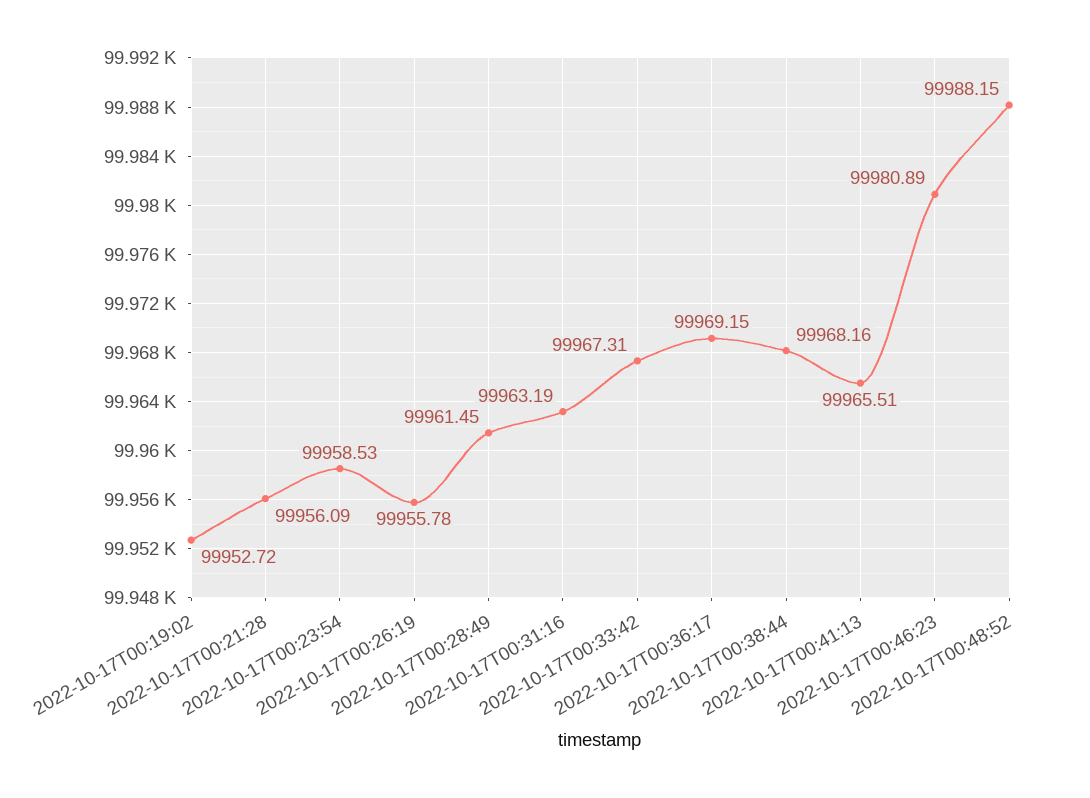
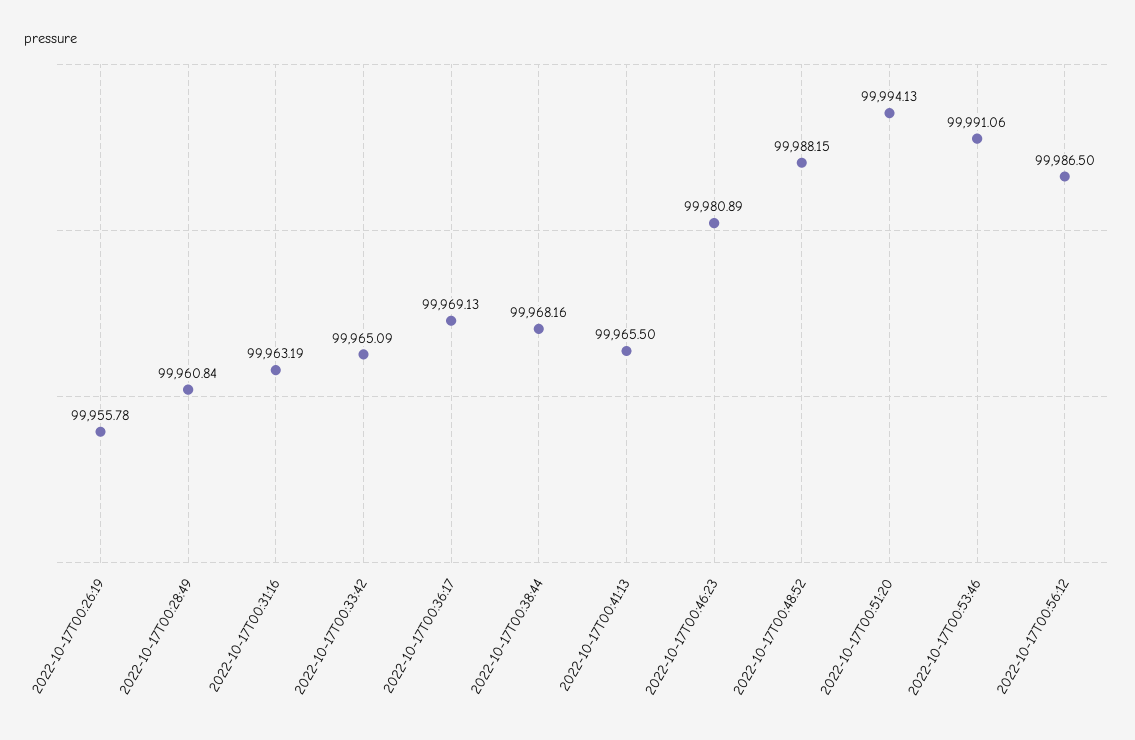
2022-10-17T00:19:02: 99952.72 -> none
2022-10-17T00:21:28: 99956.09 -> none
2022-10-17T00:23:54: 99958.53 -> none
2022-10-17T00:28:49: 99961.45 -> 99960.84
2022-10-17T00:33:42: 99967.31 -> 99965.09
2022-10-17T00:36:17: 99969.15 -> 99969.13
2022-10-17T00:41:13: 99965.51 -> 99965.5
2022-10-17T00:51:20: none -> 99994.13
2022-10-17T00:53:46: none -> 99991.06
2022-10-17T00:56:12: none -> 99986.5

